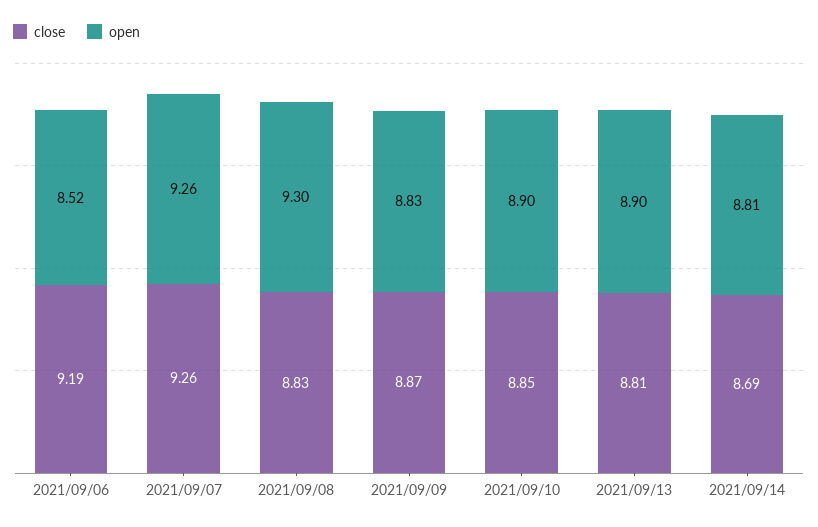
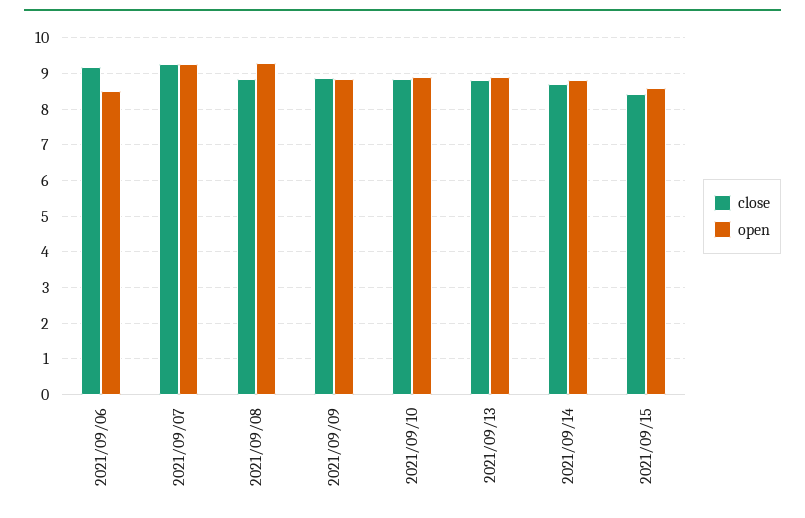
close, 2021/09/15: none -> 8.4
open, 2021/09/15: none -> 8.6

